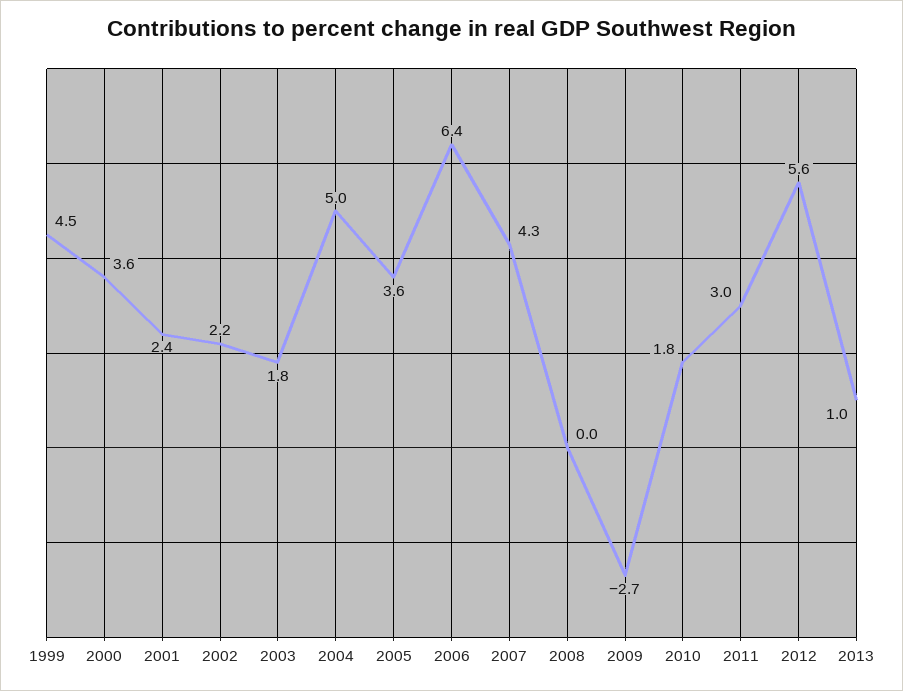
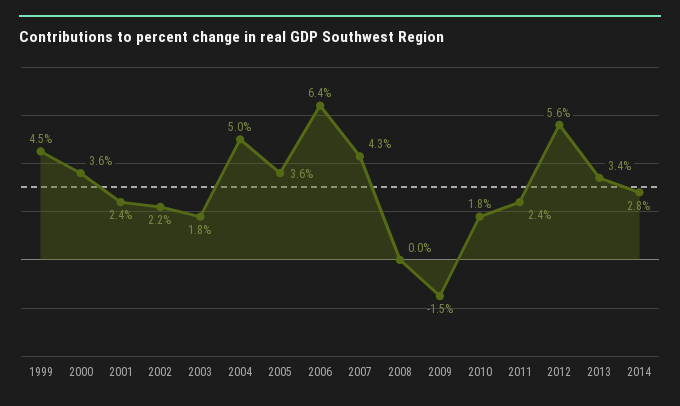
2009: -2.7 -> -1.5
2011: 3 -> 2.4
2013: 1 -> 3.4
2014: none -> 2.8

